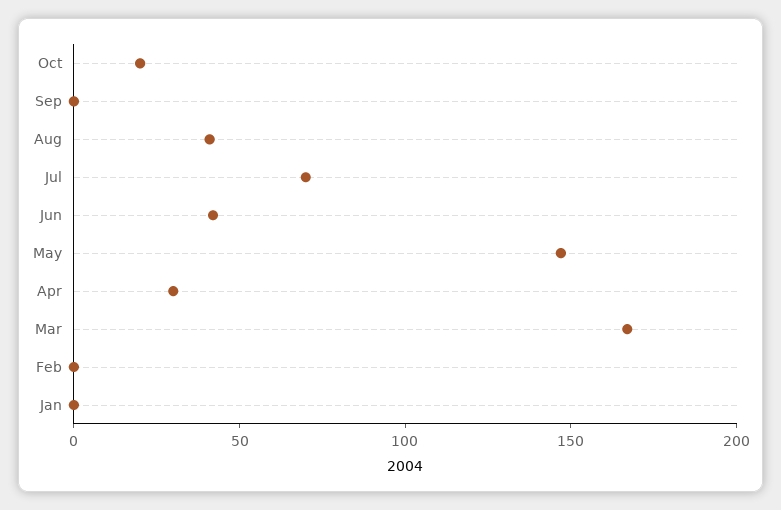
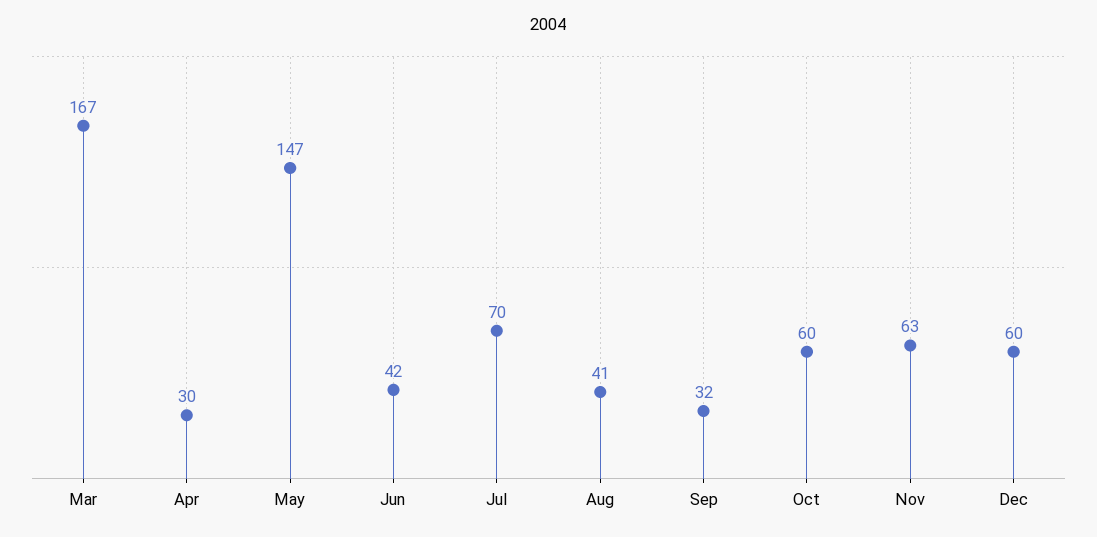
Oct: 20 -> 60
Sep: 0 -> 32
Feb: 0 -> none
Jan: 0 -> none
Nov: none -> 63
Dec: none -> 60

